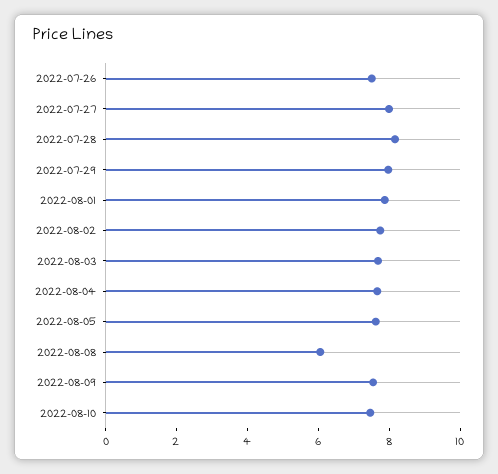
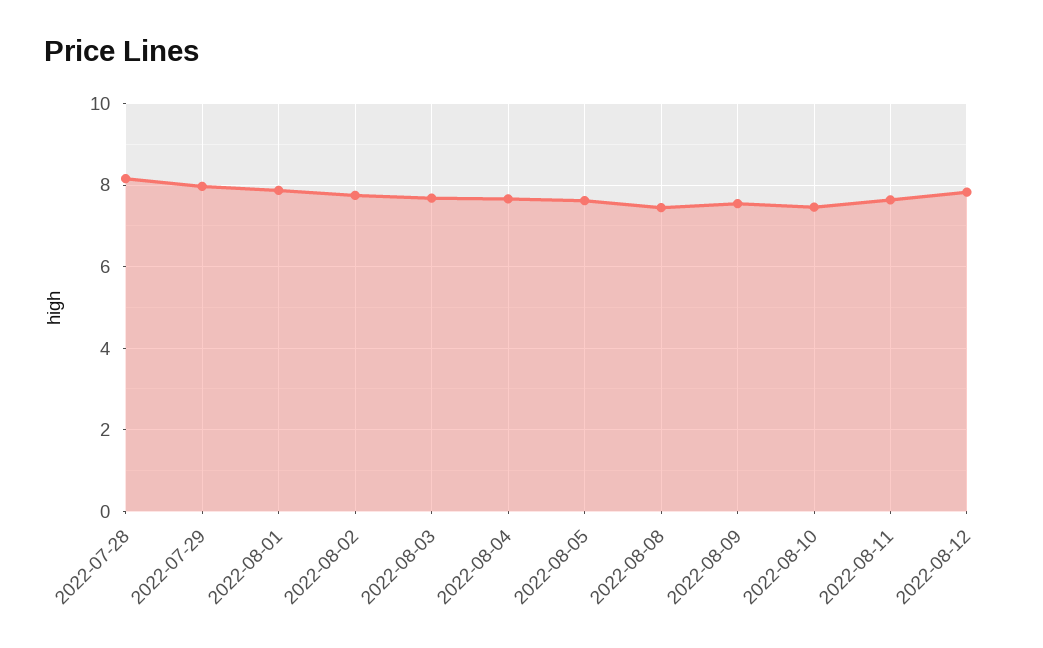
2022-07-26: 7.5 -> none
2022-07-27: 8 -> none
2022-08-08: 6 -> 7.4
2022-08-11: none -> 7.6
2022-08-12: none -> 7.8

